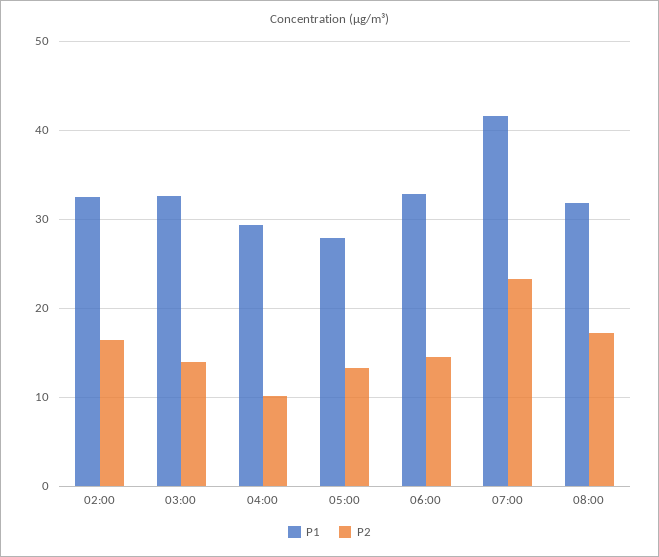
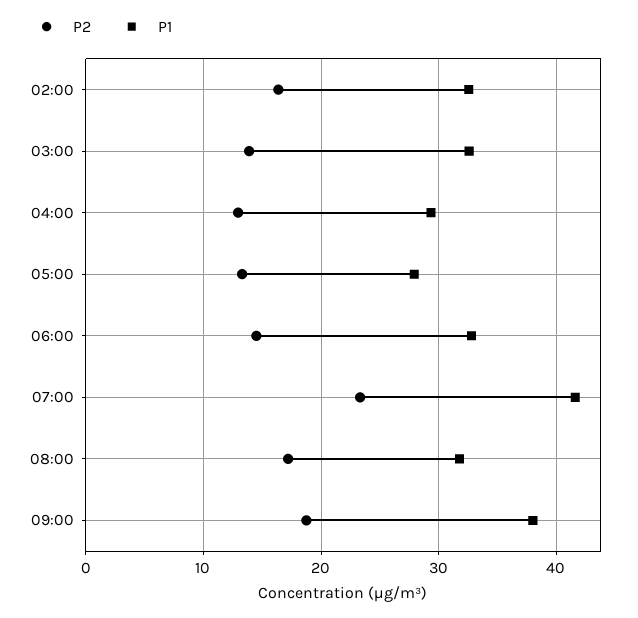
P2, 04:00: 10 -> 13
P2, 09:00: none -> 19
P1, 09:00: none -> 38

